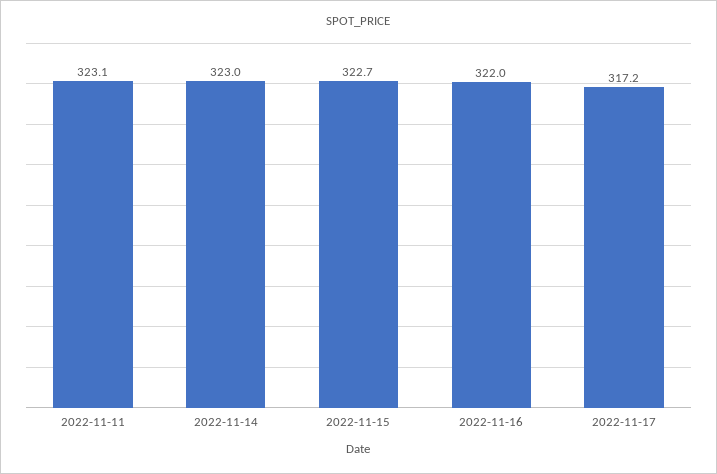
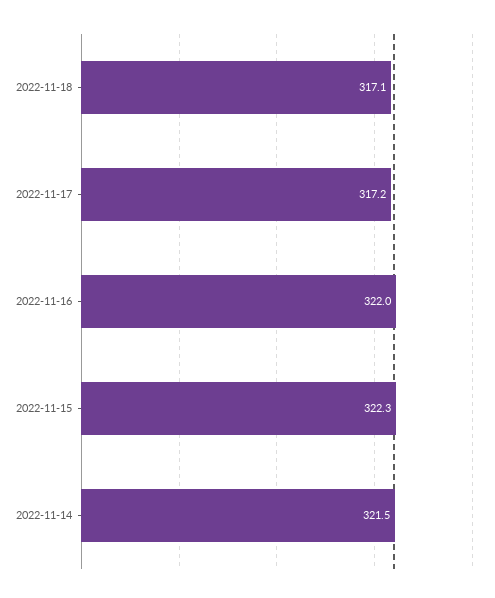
2022-11-11: 323.1 -> none
2022-11-14: 323 -> 321.5
2022-11-15: 322.7 -> 322.3
2022-11-18: none -> 317.1

